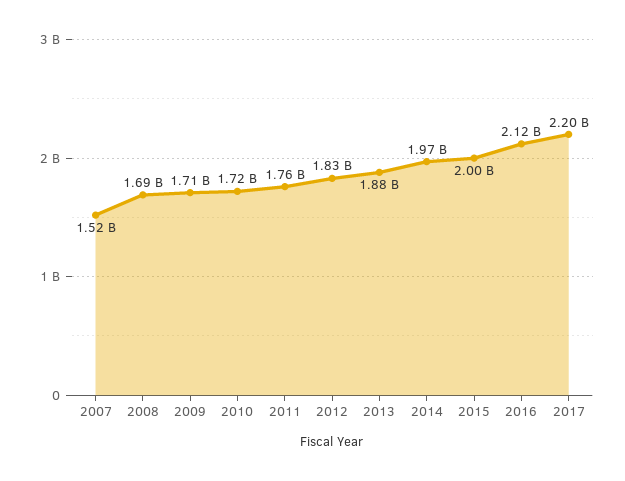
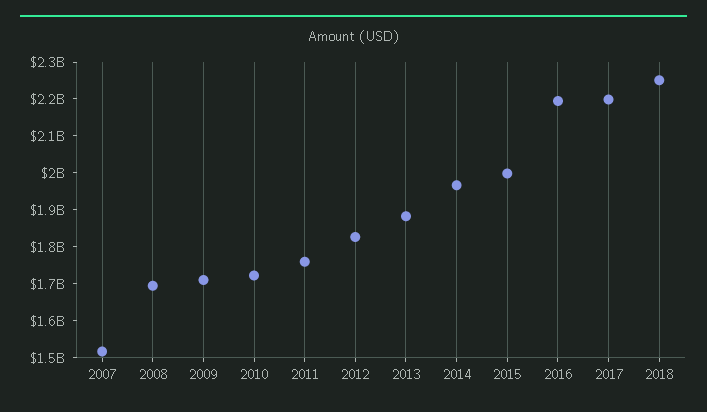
2016: 2120000000 -> 2200000000
2018: none -> 2250000000

